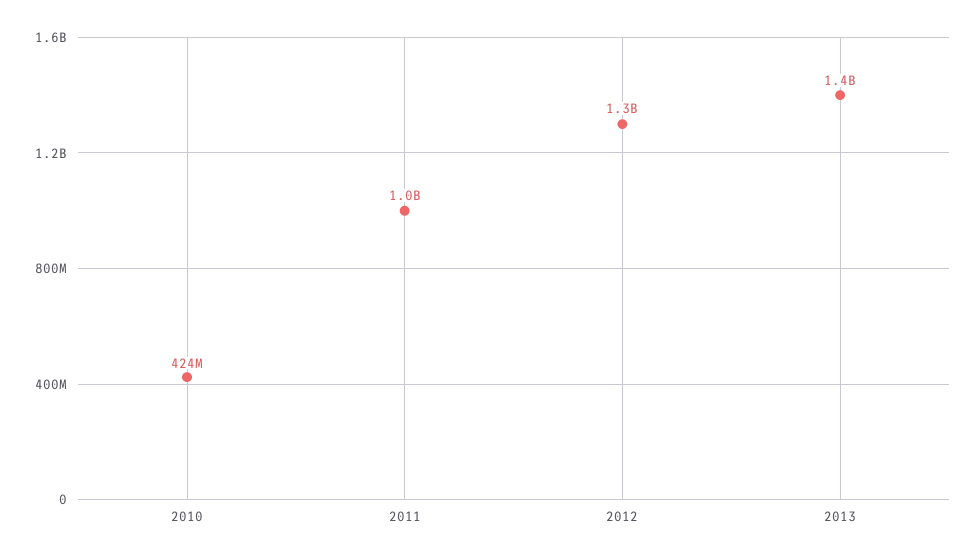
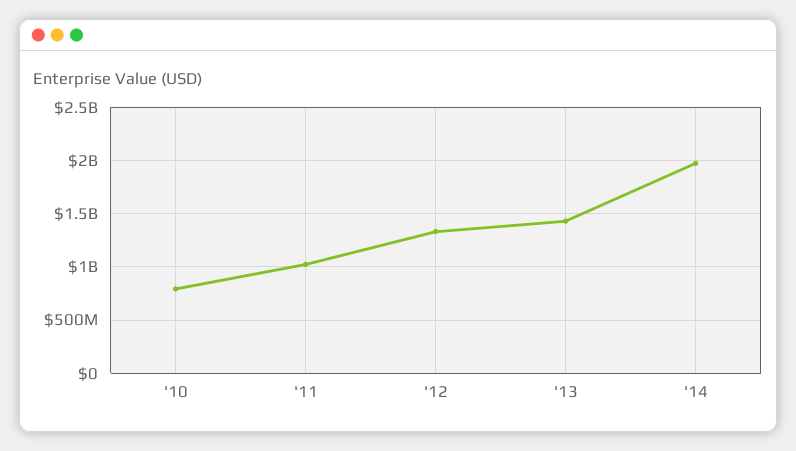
2010: 424000000 -> 800000000
'14: none -> 2000000000

